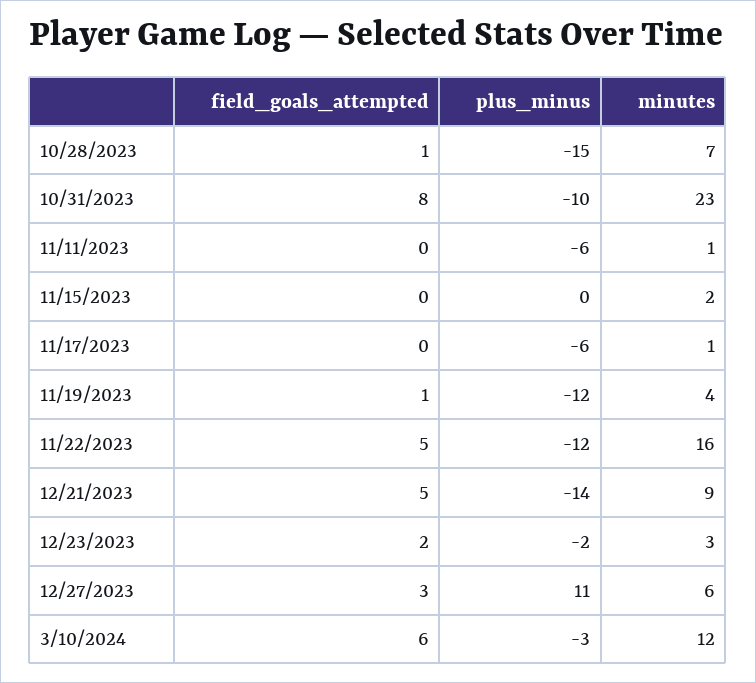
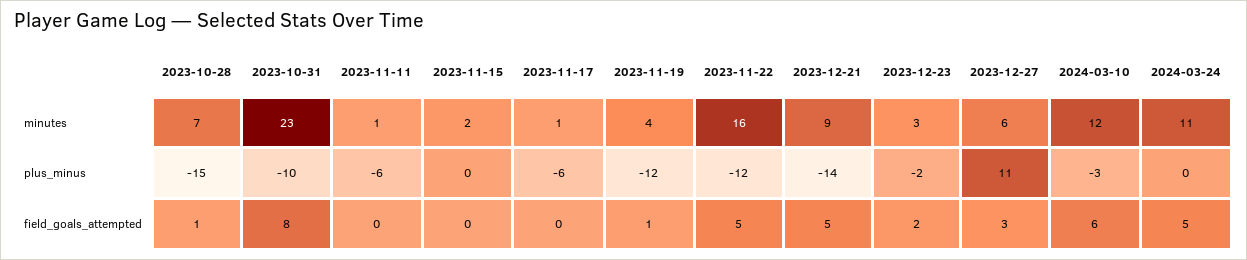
minutes, 2024-03-24: none -> 11
plus_minus, 2024-03-24: none -> 0
field_goals_attempted, 2024-03-24: none -> 5

